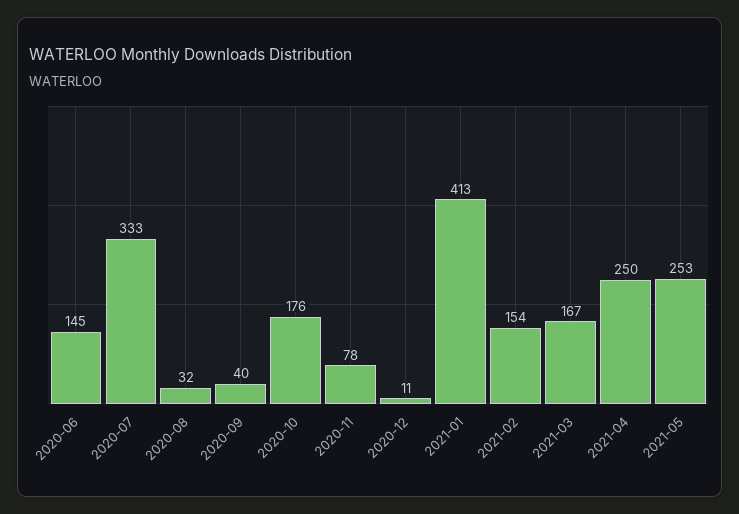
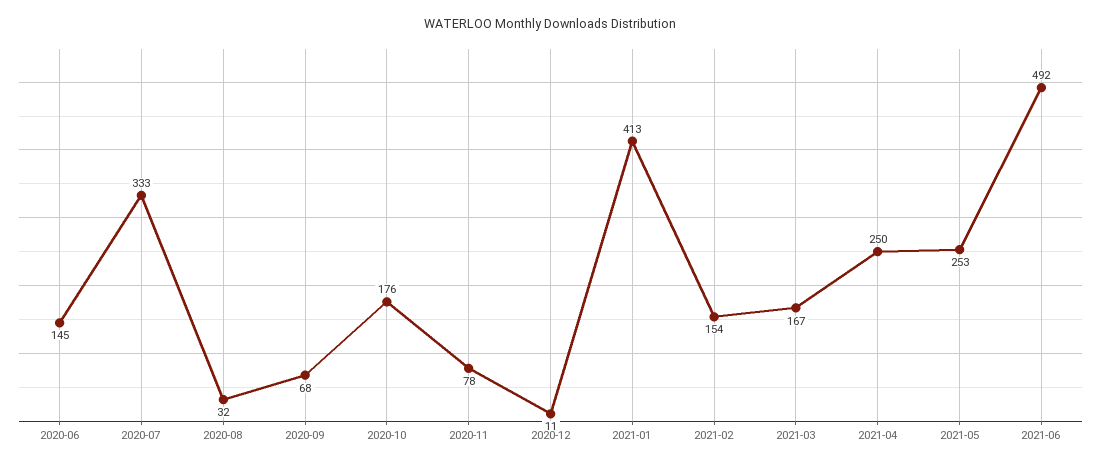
2020-09: 40 -> 68
2021-06: none -> 492

